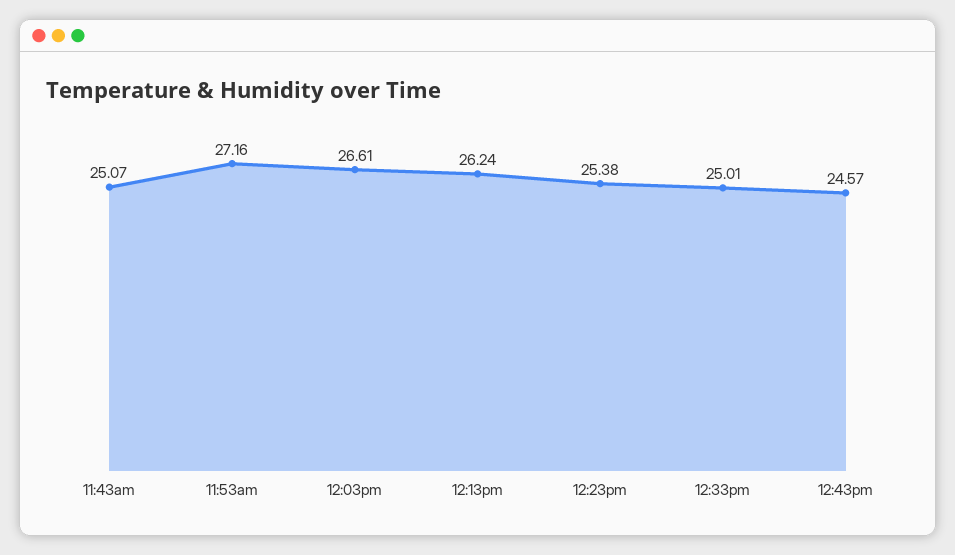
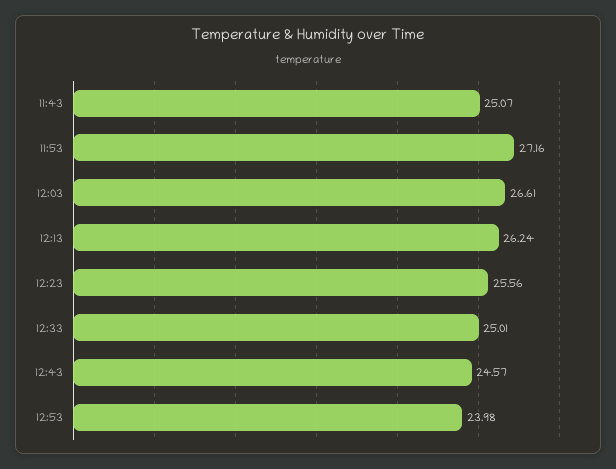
12:23pm: 25.38 -> 25.56
12:53: none -> 23.98

